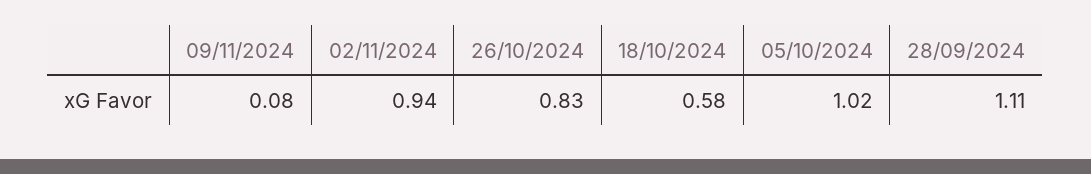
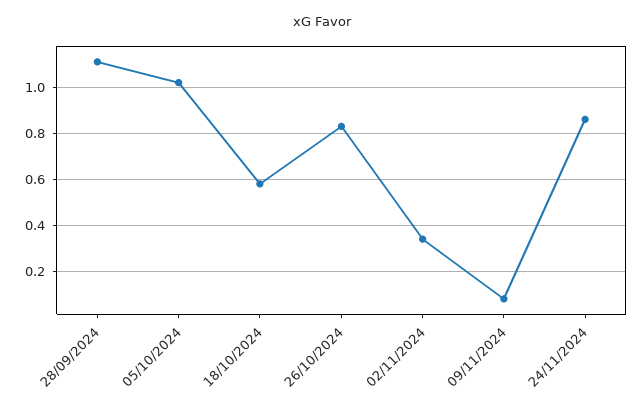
02/11/2024: 0.94 -> 0.35
24/11/2024: none -> 0.85

